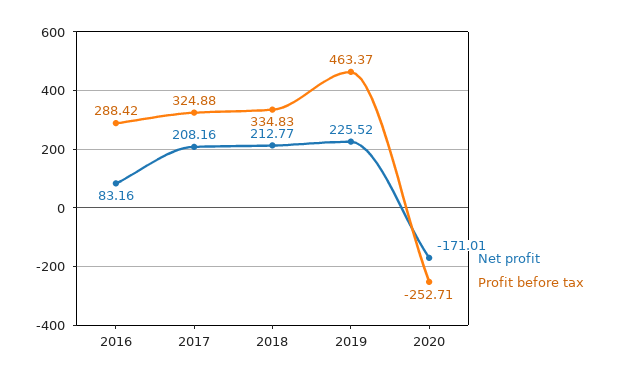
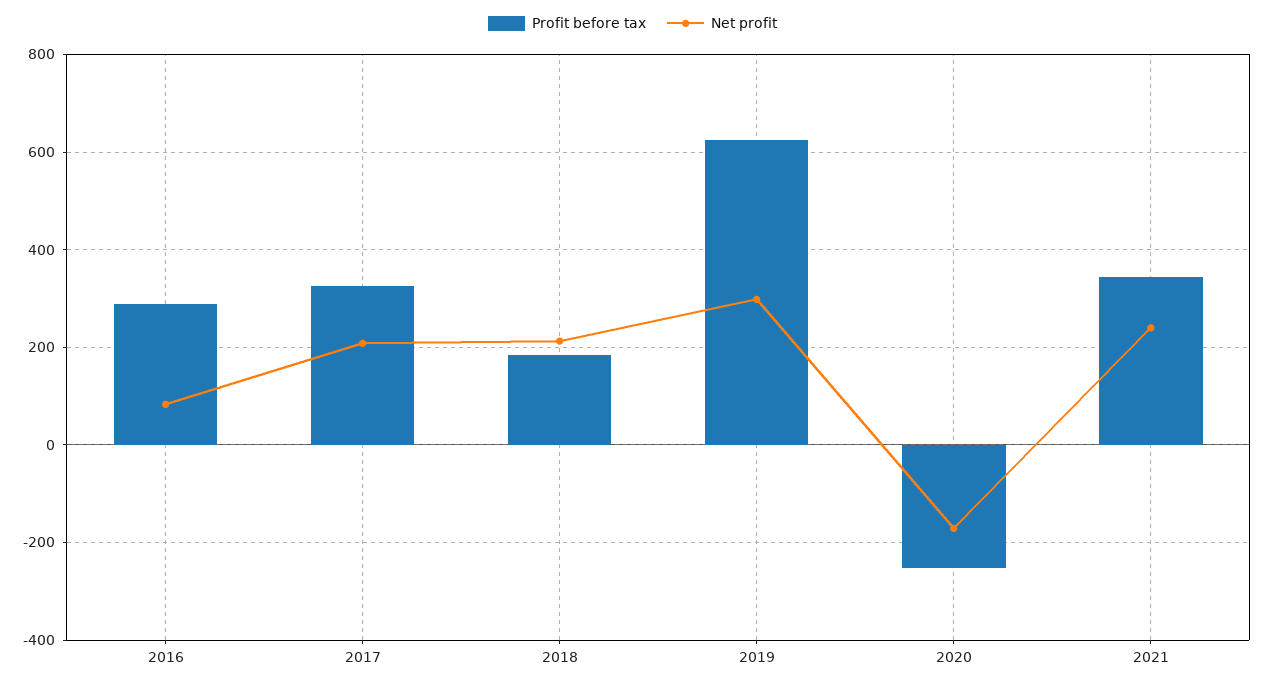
Profit before tax, 2018: 334.83 -> 180
Net profit, 2019: 225.52 -> 300
Profit before tax, 2019: 463.37 -> 620
Profit before tax, 2021: none -> 340
Net profit, 2021: none -> 240

